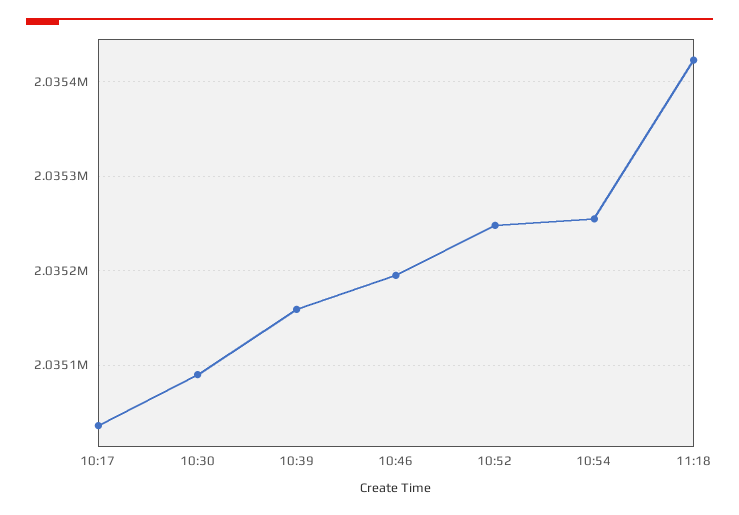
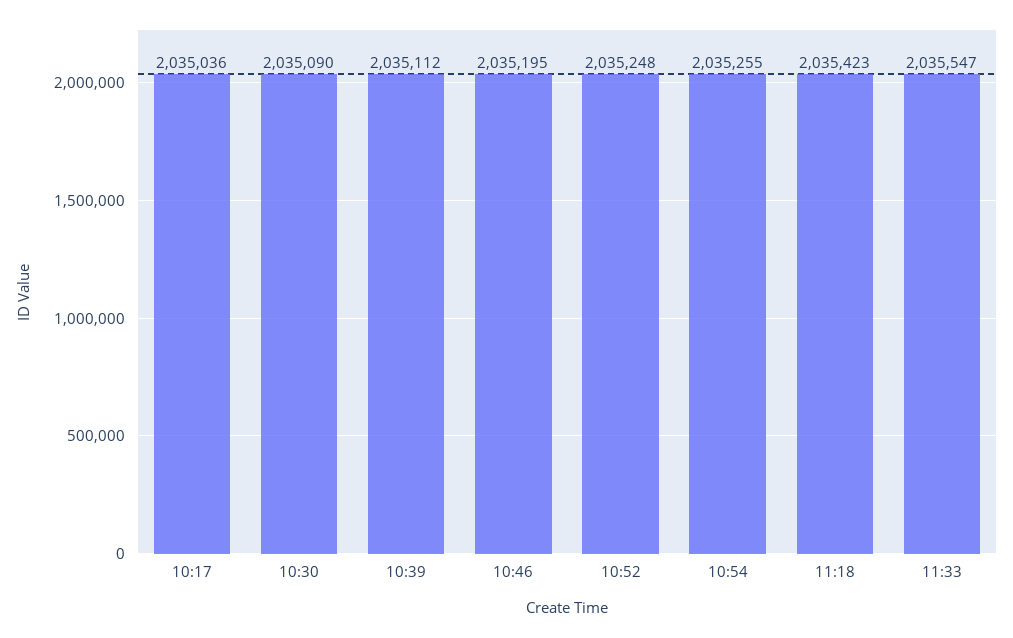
10:39: 2035160 -> 2035112
11:33: none -> 2035547

